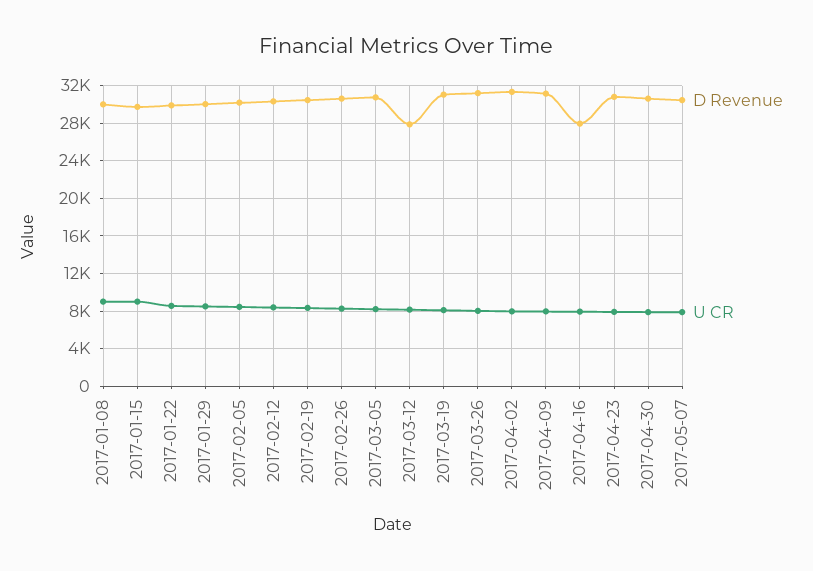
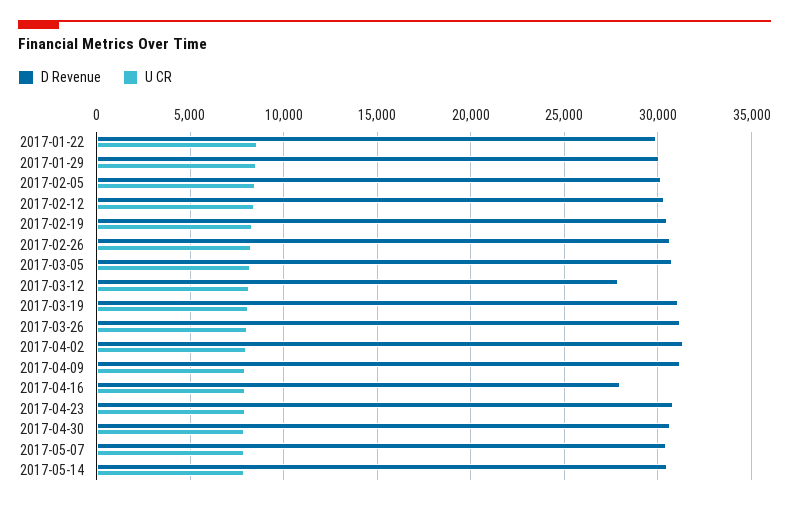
D Revenue, 2017-01-08: 30000 -> none
U CR, 2017-01-08: 9000 -> none
D Revenue, 2017-01-15: 30000 -> none
U CR, 2017-01-15: 9000 -> none
D Revenue, 2017-05-14: none -> 30500
U CR, 2017-05-14: none -> 8000

